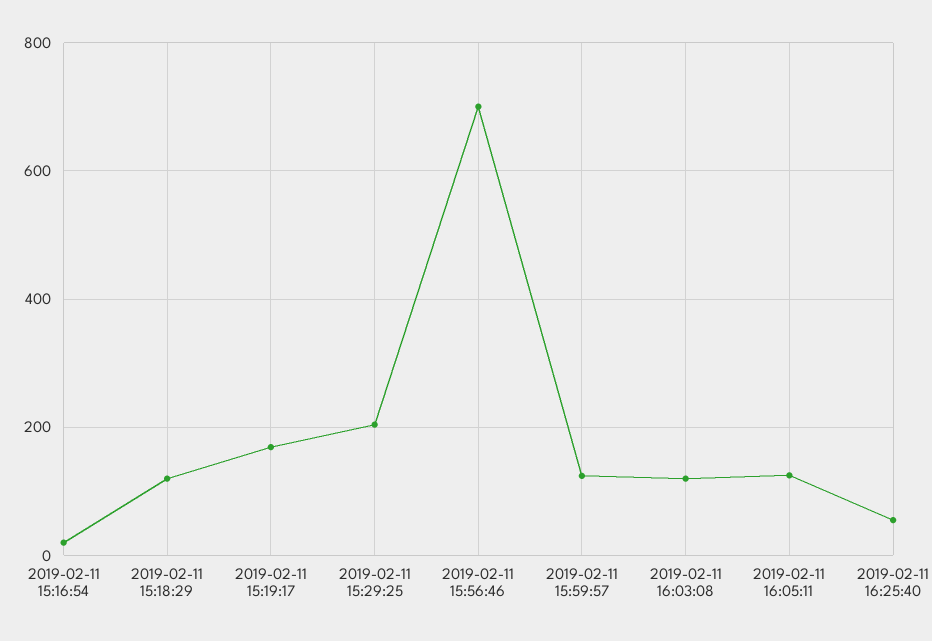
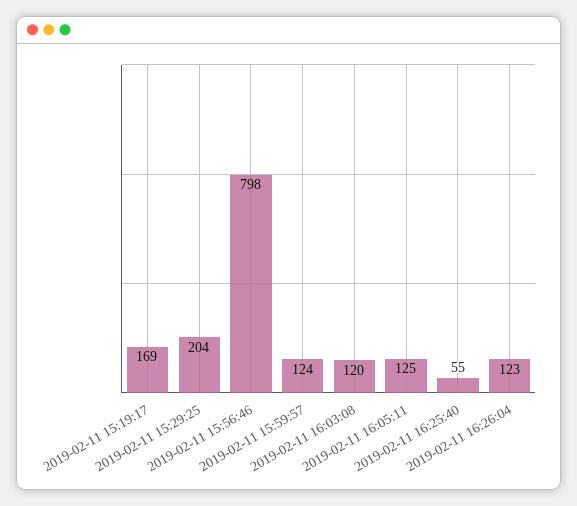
2019-02-11 15:16:54: 20 -> none
2019-02-11 15:18:29: 120 -> none
2019-02-11 15:56:46: 700 -> 798
2019-02-11 16:26:04: none -> 123

